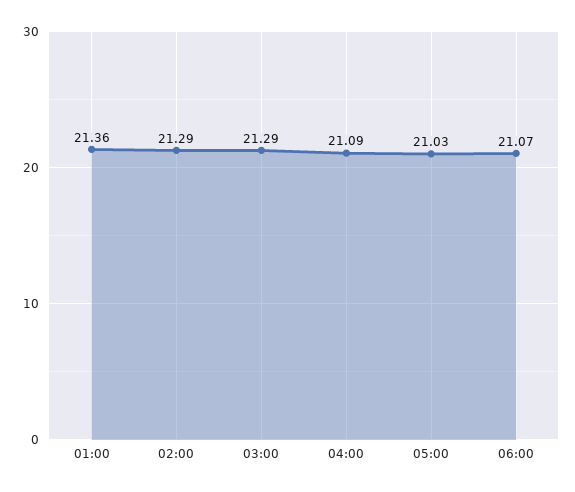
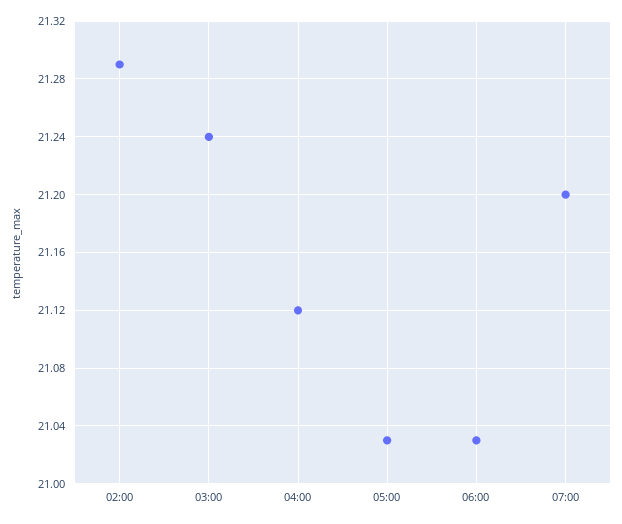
01:00: 21.36 -> none
03:00: 21.29 -> 21.24
04:00: 21.09 -> 21.12
06:00: 21.07 -> 21.03
07:00: none -> 21.2

